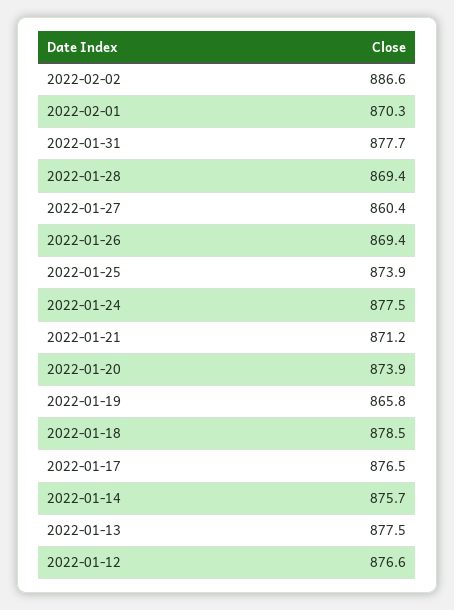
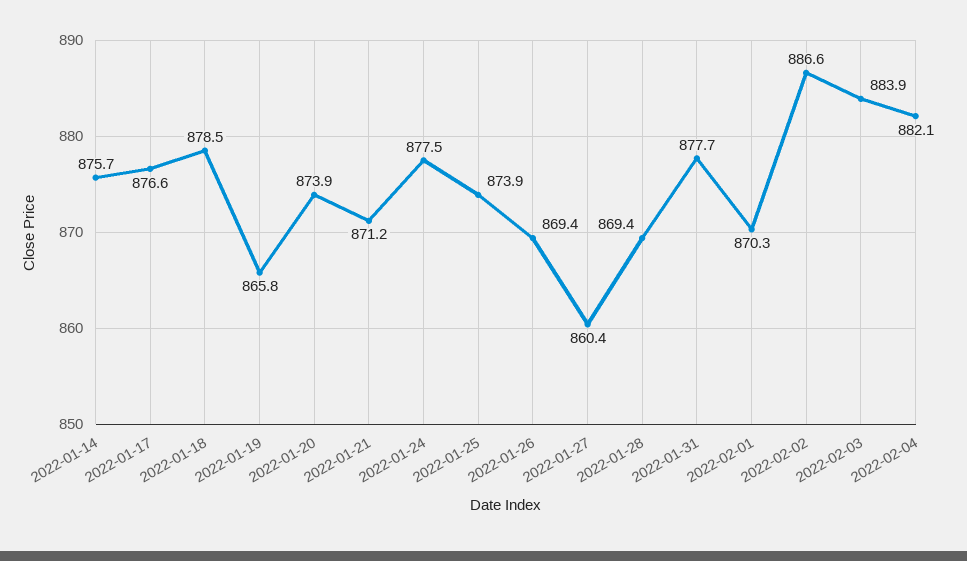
2022-01-17: 876.5 -> 876.6
2022-01-13: 877.5 -> none
2022-01-12: 876.6 -> none
2022-02-03: none -> 883.9
2022-02-04: none -> 882.1

